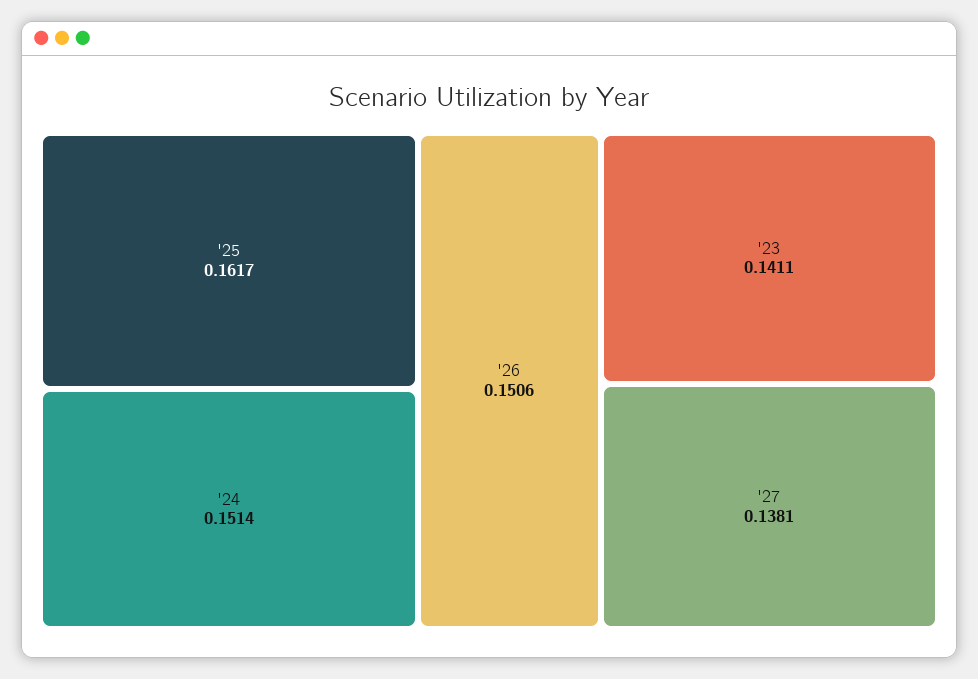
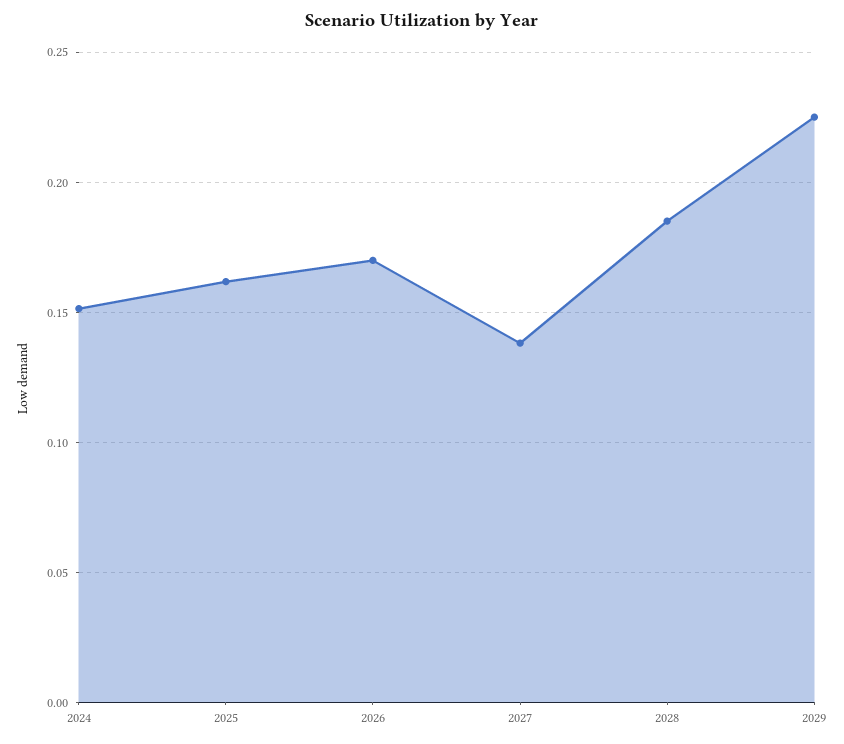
'26: 0.1506 -> 0.17
'23: 0.1411 -> none
2028: none -> 0.185
2029: none -> 0.225

